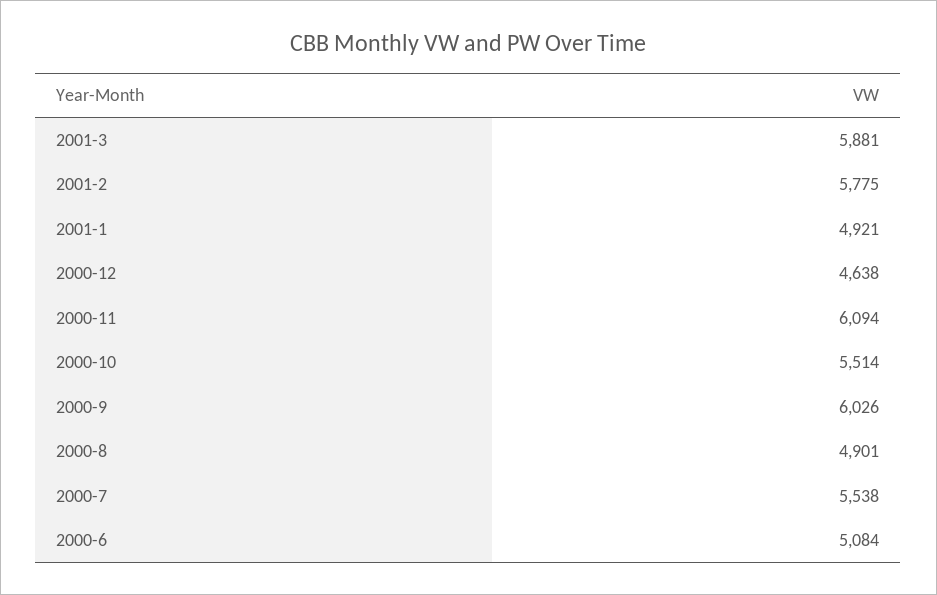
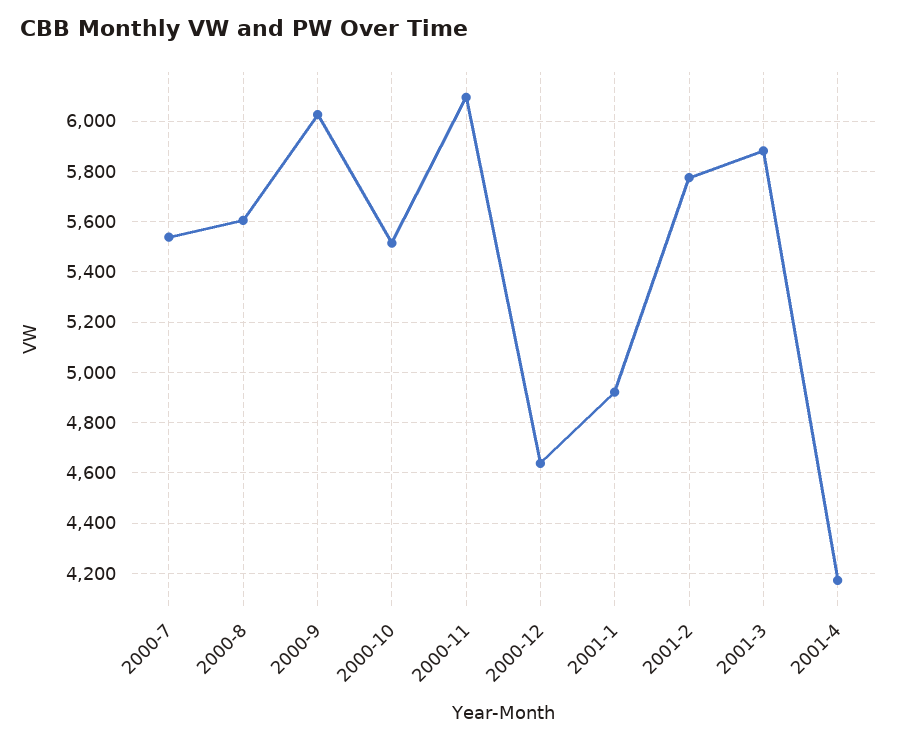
2000-8: 4901 -> 5600
2000-6: 5084 -> none
2001-4: none -> 4175

